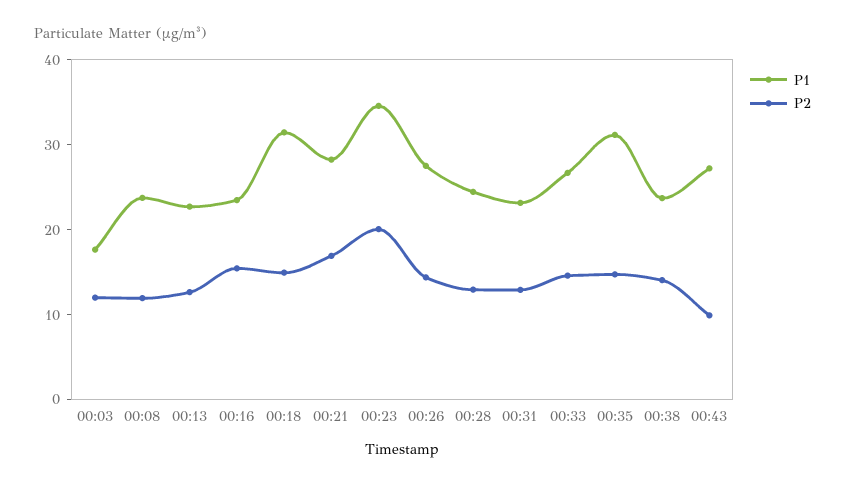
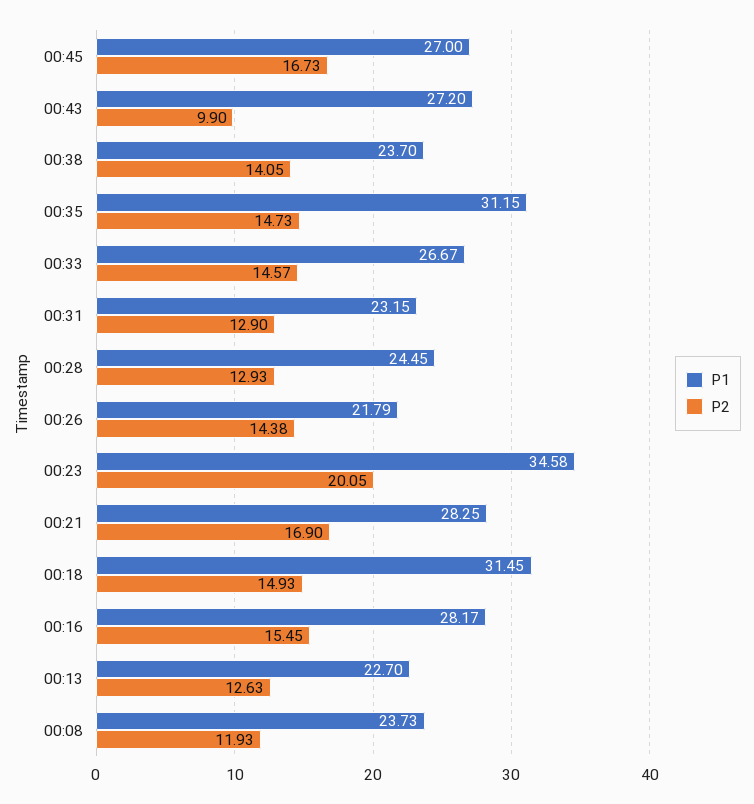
P1, 00:03: 18 -> none
P2, 00:03: 12 -> none
P1, 00:16: 24 -> 28.17
P1, 00:26: 28 -> 21.79
P1, 00:45: none -> 27
P2, 00:45: none -> 16.73

